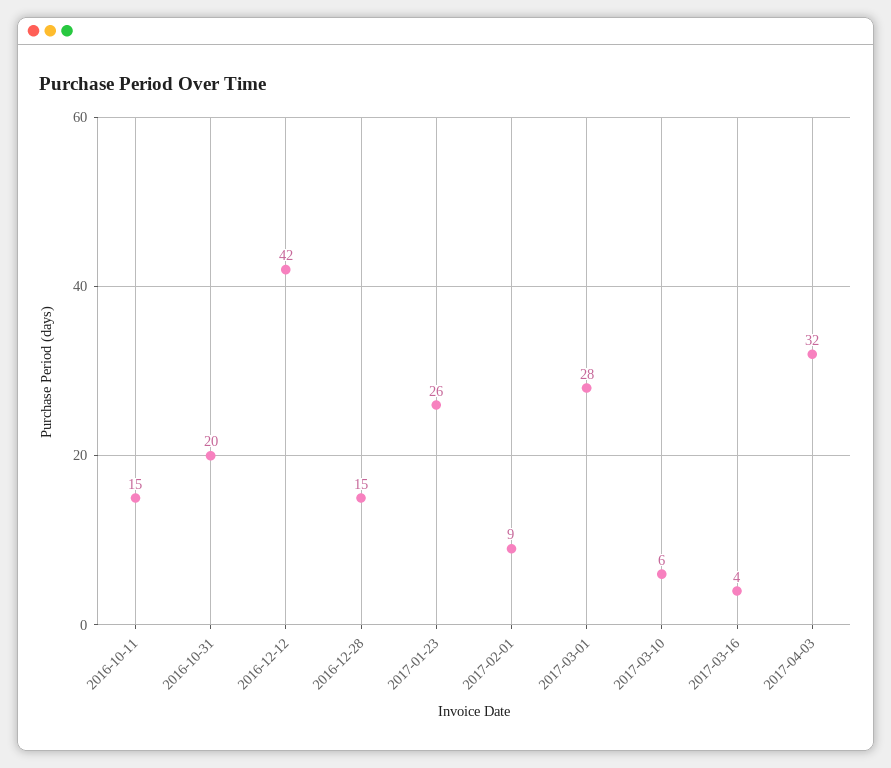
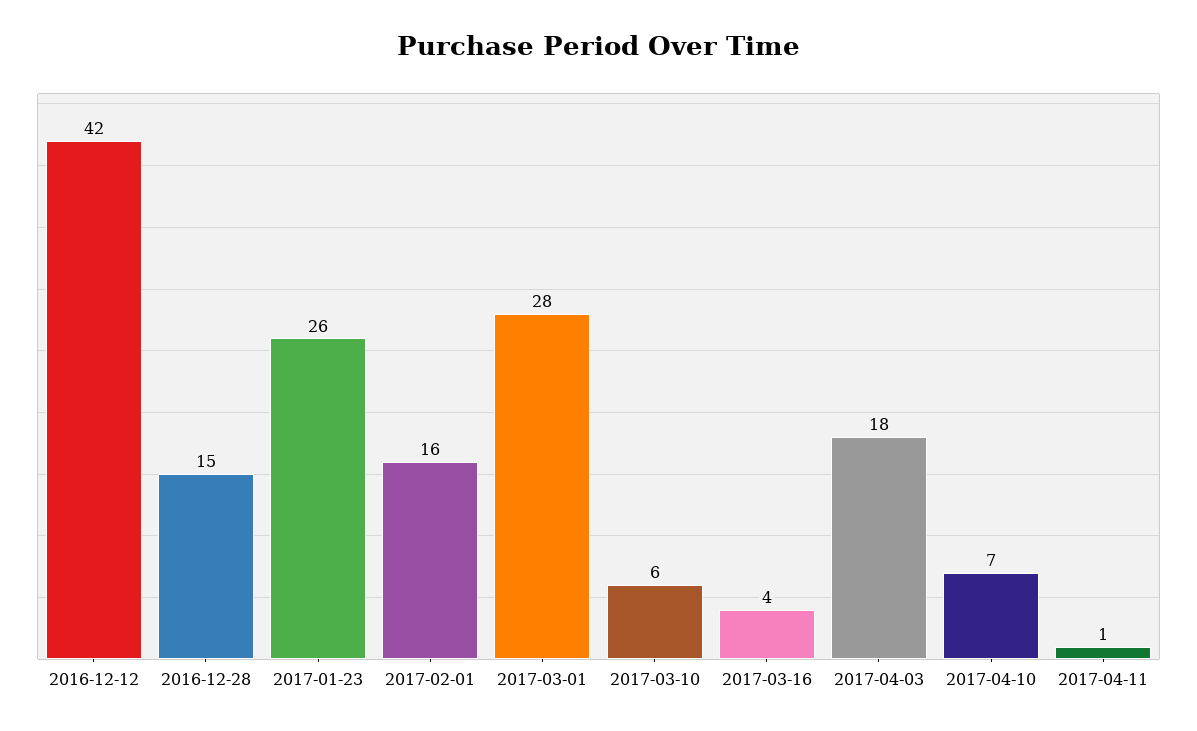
2016-10-11: 15 -> none
2016-10-31: 20 -> none
2017-02-01: 9 -> 16
2017-04-03: 32 -> 18
2017-04-10: none -> 7
2017-04-11: none -> 1

